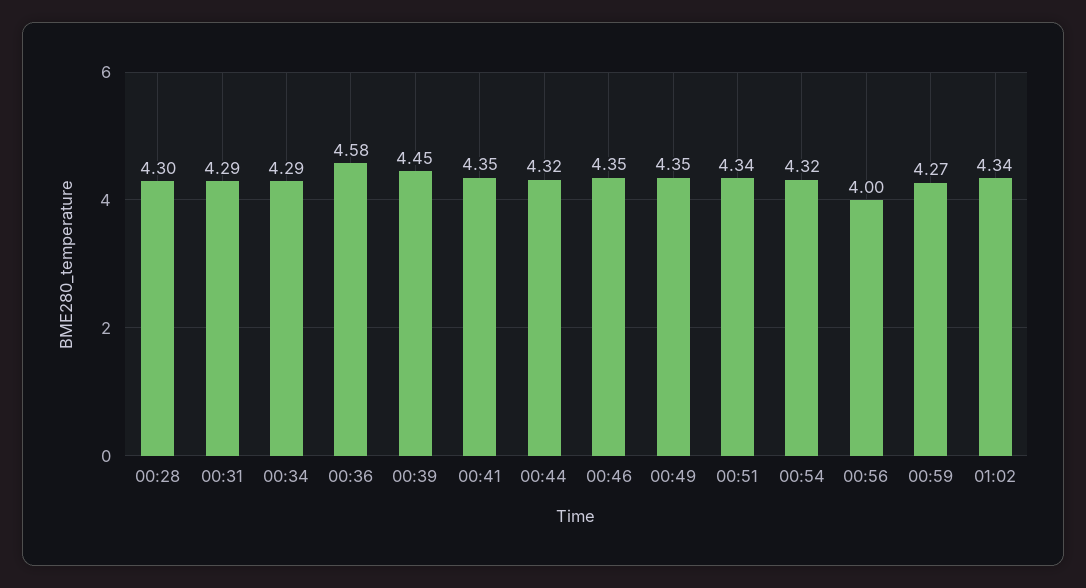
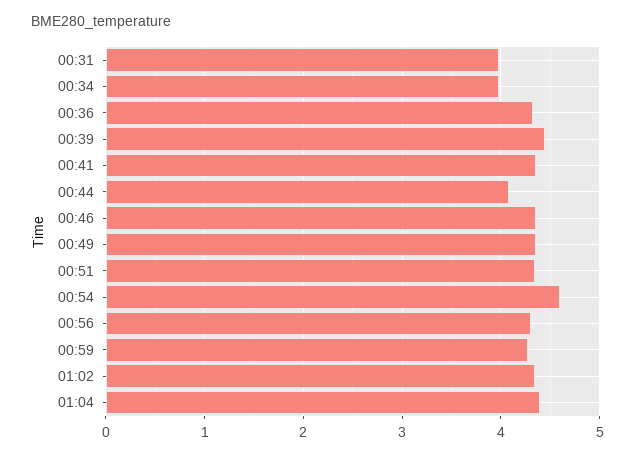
00:28: 4.3 -> none
00:31: 4.29 -> 4
00:34: 4.29 -> 4
00:36: 4.58 -> 4.3
00:44: 4.32 -> 4.1
00:54: 4.32 -> 4.6
00:56: 4 -> 4.3
01:04: none -> 4.4

